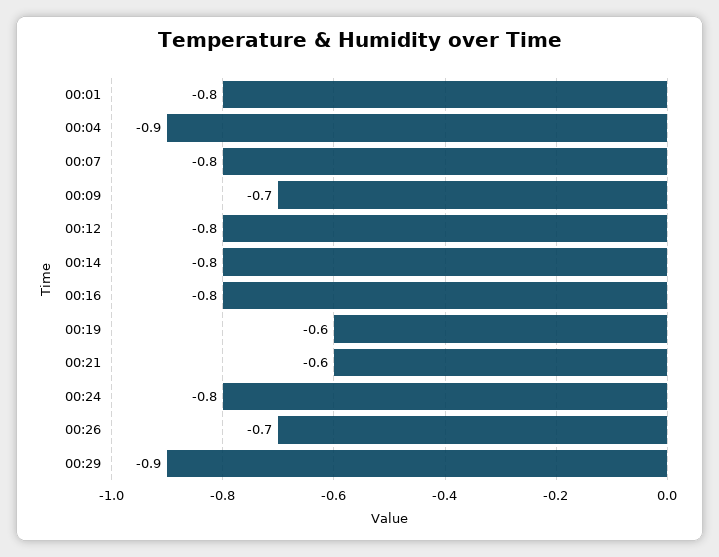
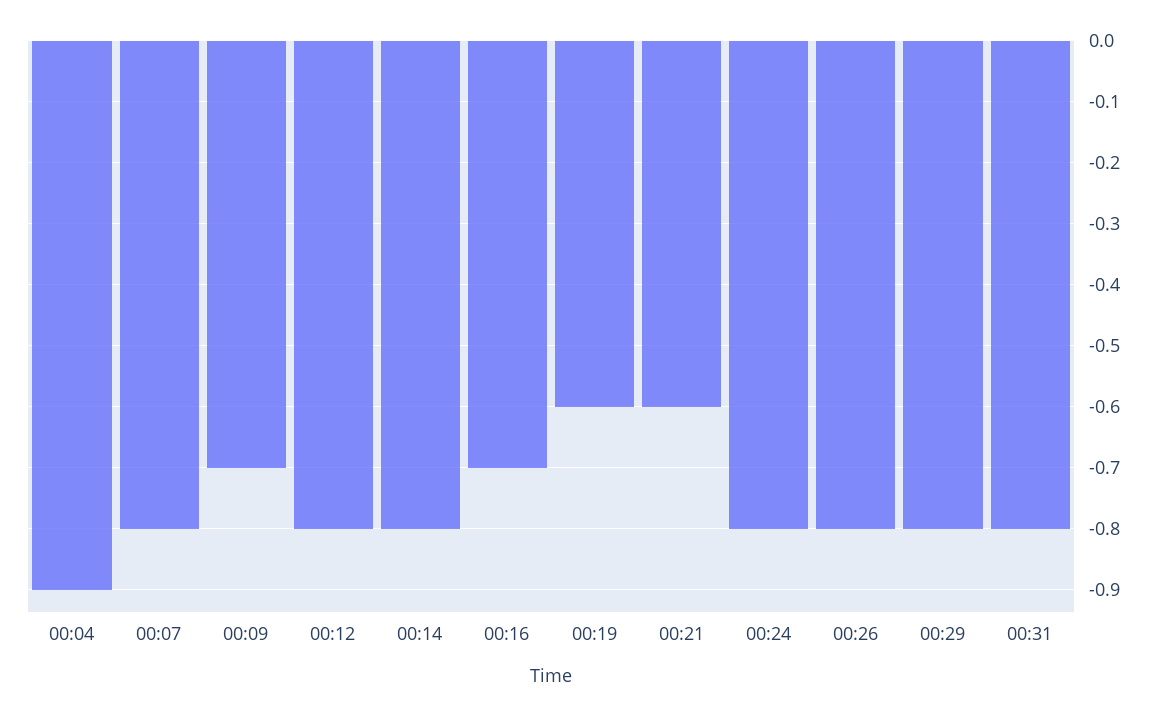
00:01: -0.8 -> none
00:16: -0.8 -> -0.7
00:26: -0.7 -> -0.8
00:29: -0.9 -> -0.8
00:31: none -> -0.8

